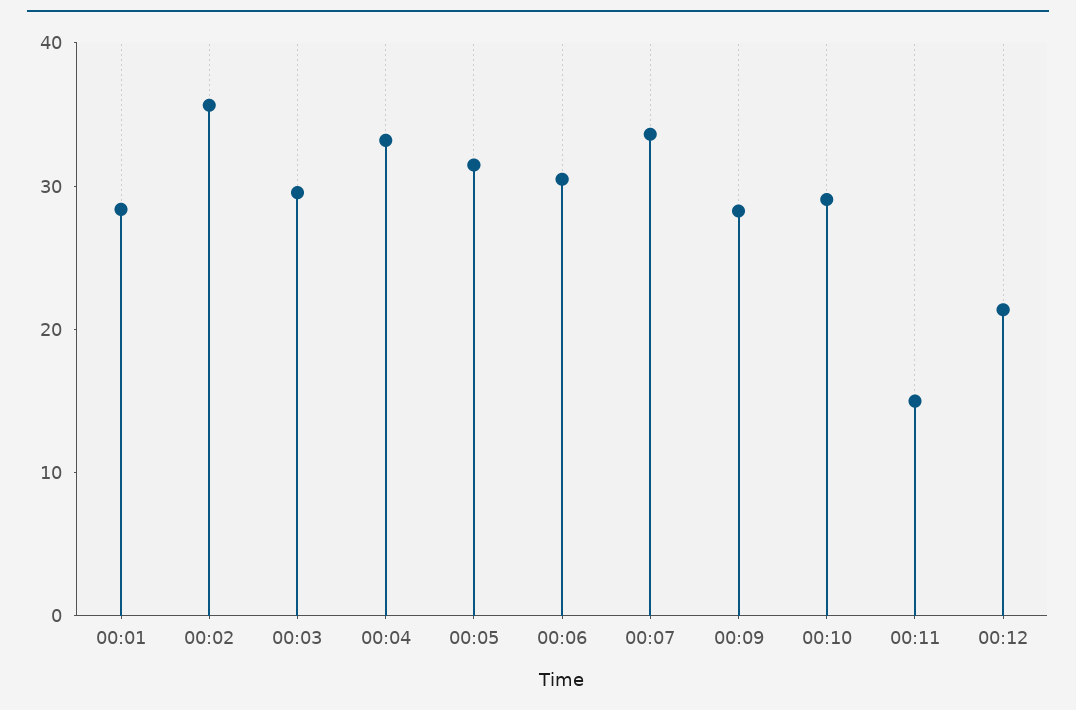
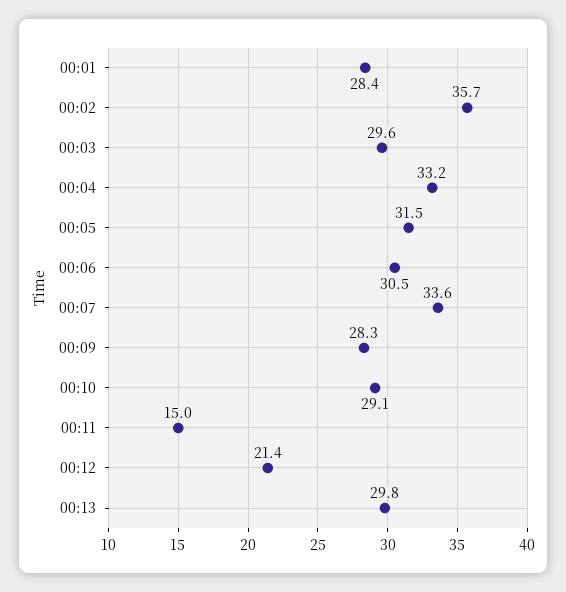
00:13: none -> 29.8

